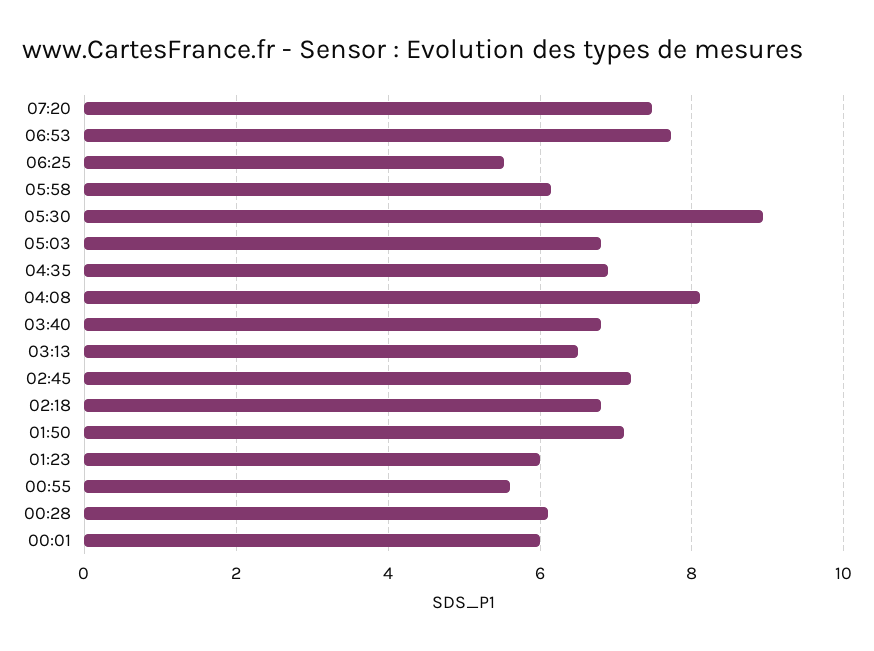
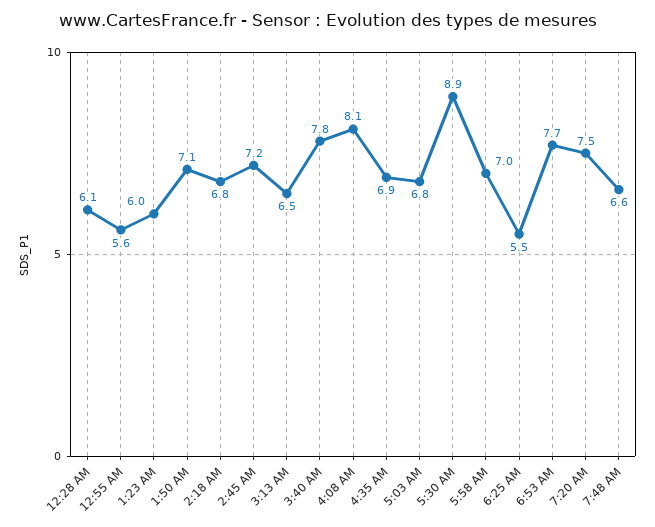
05:58: 6.2 -> 7
03:40: 6.8 -> 7.8
00:01: 6 -> none
7:48 AM: none -> 6.6

